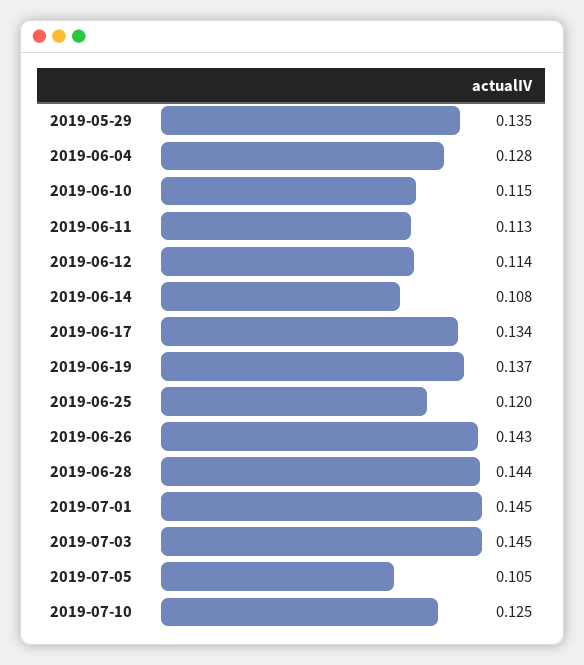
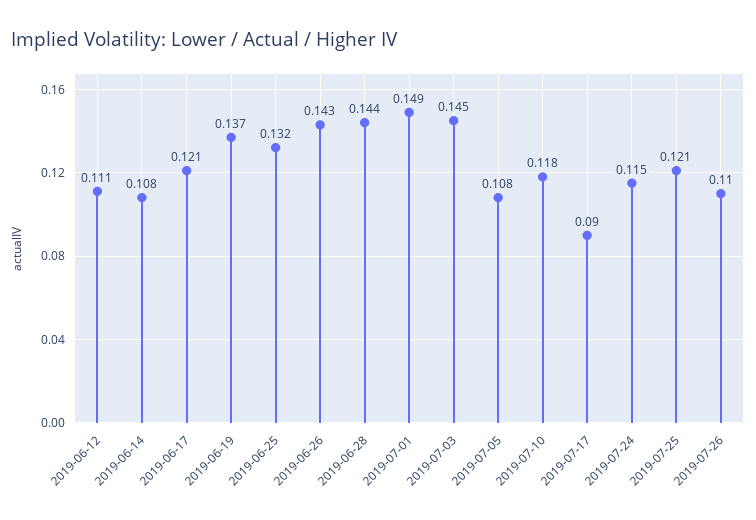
2019-05-29: 0.135 -> none
2019-06-04: 0.128 -> none
2019-06-10: 0.115 -> none
2019-06-11: 0.113 -> none
2019-06-12: 0.114 -> 0.111
2019-06-17: 0.134 -> 0.121
2019-06-25: 0.12 -> 0.132
2019-07-01: 0.145 -> 0.149
2019-07-05: 0.105 -> 0.108
2019-07-10: 0.125 -> 0.118
2019-07-17: none -> 0.09
2019-07-24: none -> 0.115
2019-07-25: none -> 0.121
2019-07-26: none -> 0.11

